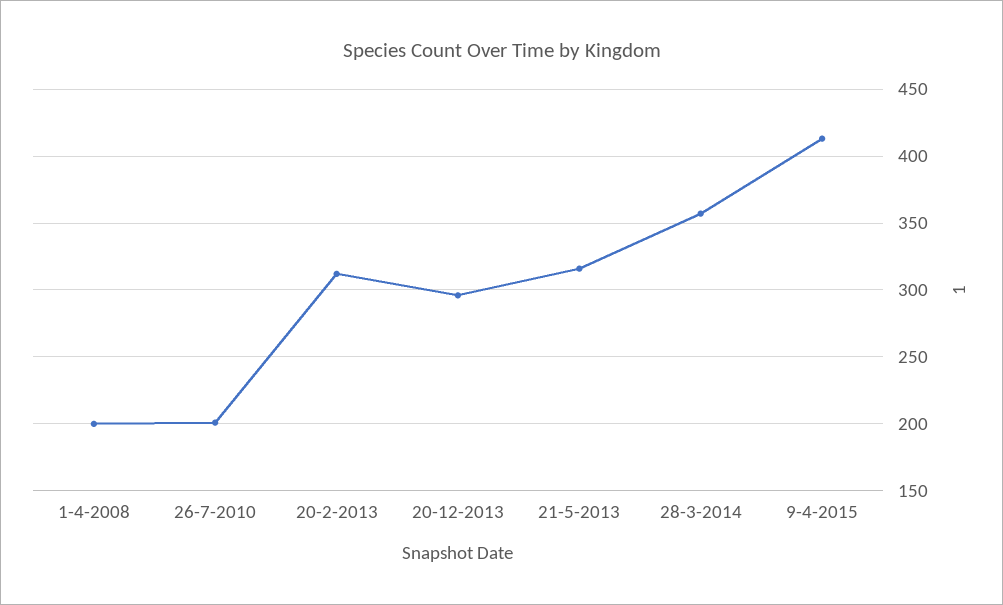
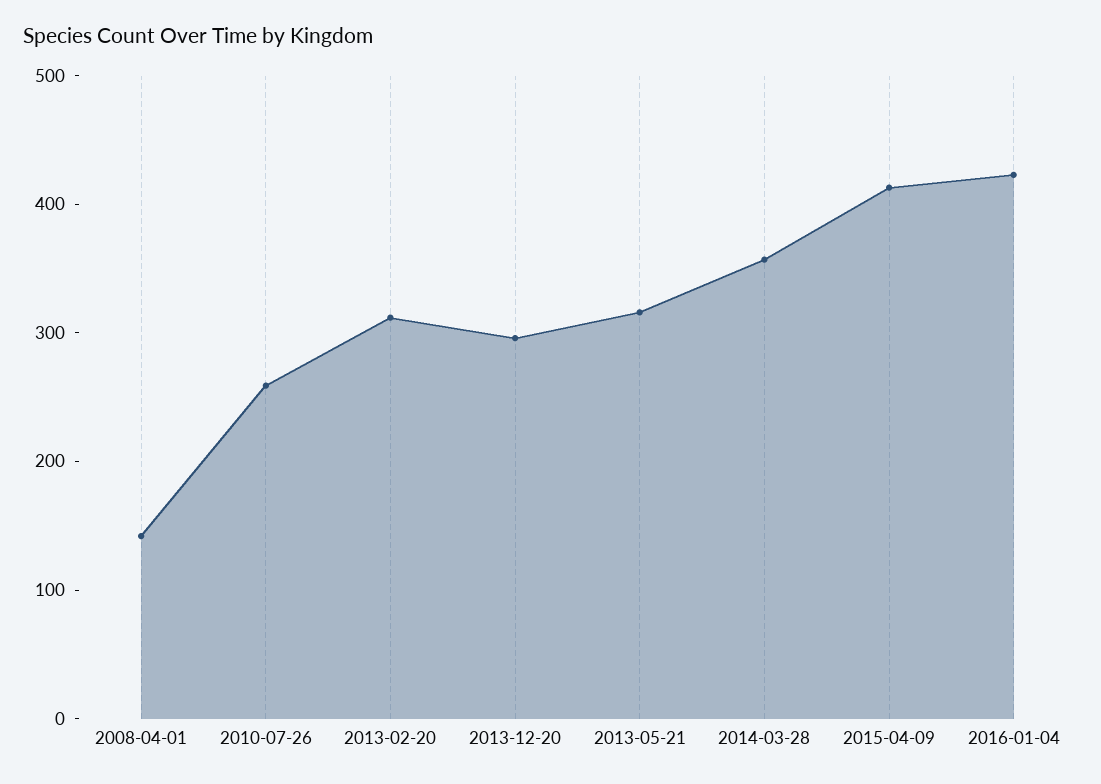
1-4-2008: 200 -> 140
26-7-2010: 200 -> 260
2016-01-04: none -> 420

